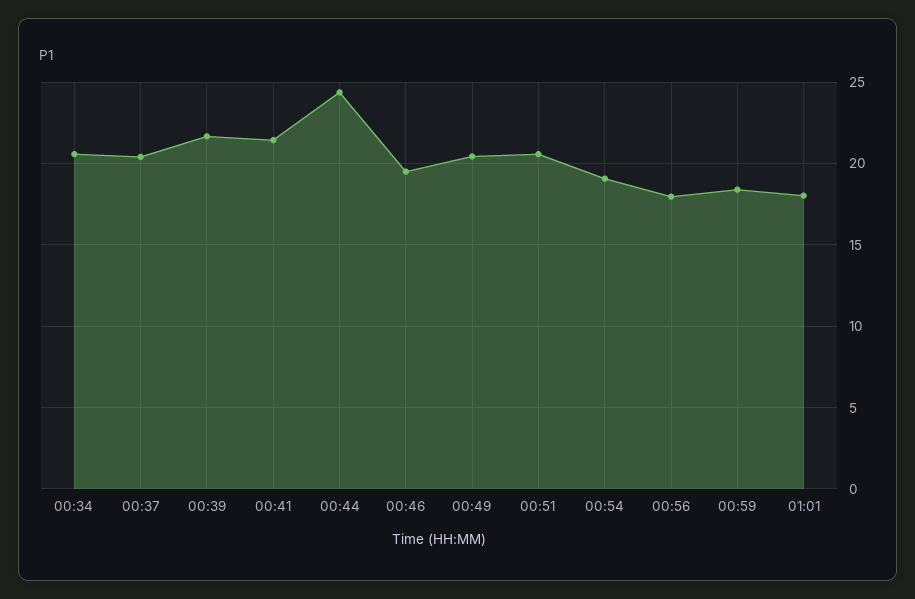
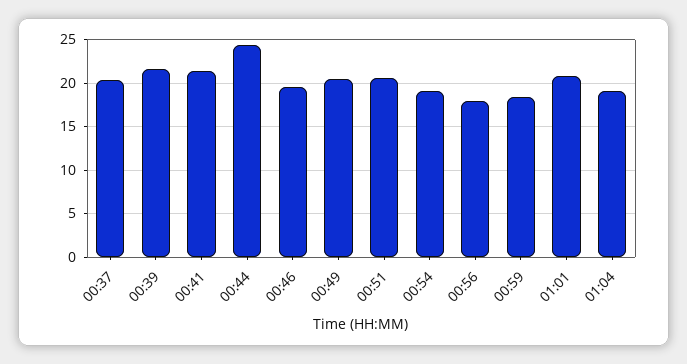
00:34: 20.5 -> none
01:01: 18 -> 21
01:04: none -> 19

